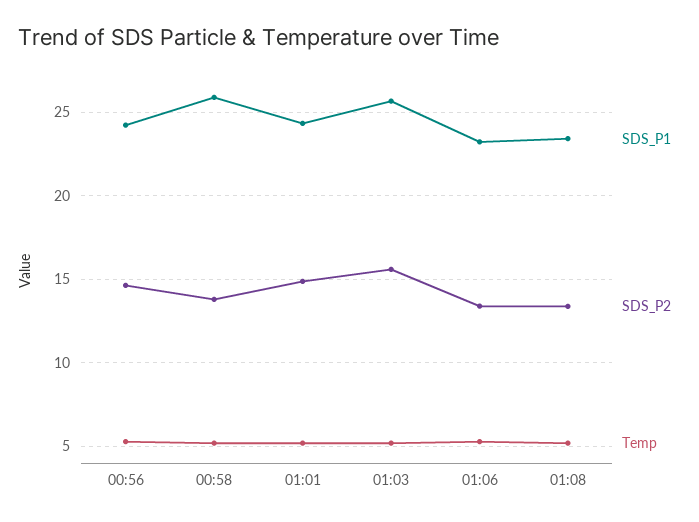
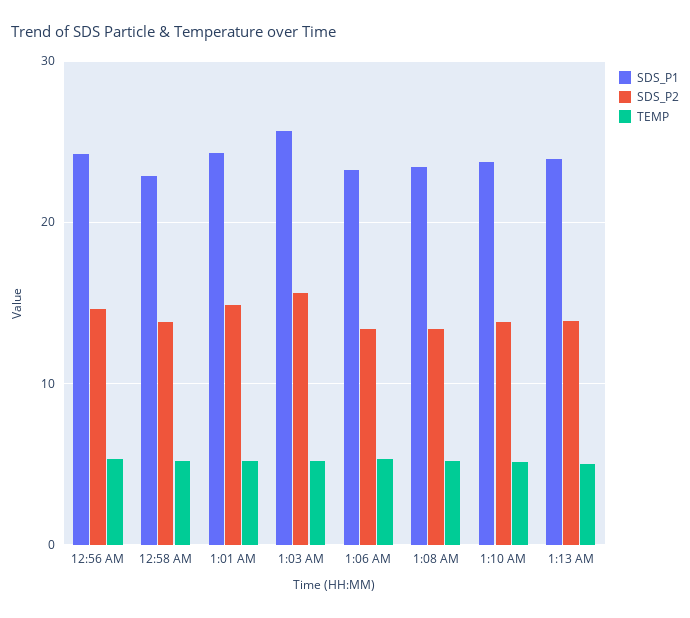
SDS_P1, 00:58: 26 -> 23
SDS_P1, 1:10 AM: none -> 24
SDS_P2, 1:10 AM: none -> 14
Temp, 1:10 AM: none -> 5
SDS_P1, 1:13 AM: none -> 24
SDS_P2, 1:13 AM: none -> 14
Temp, 1:13 AM: none -> 5

